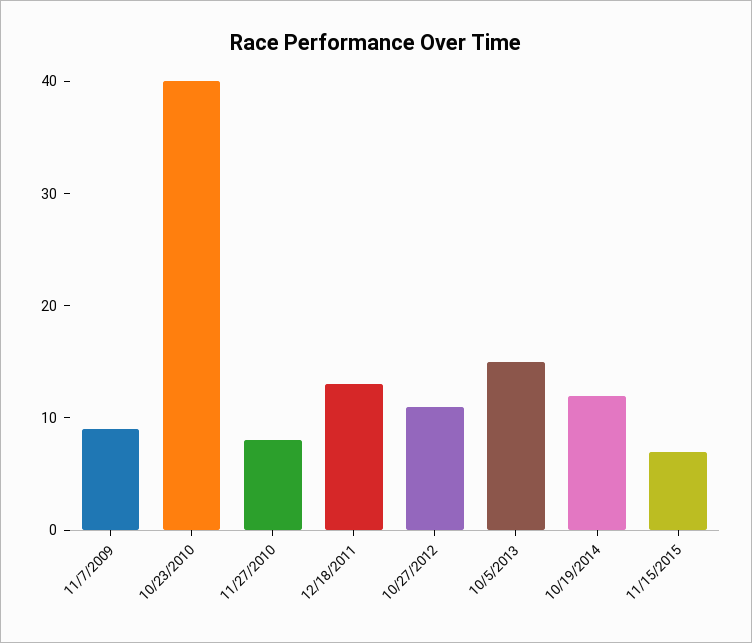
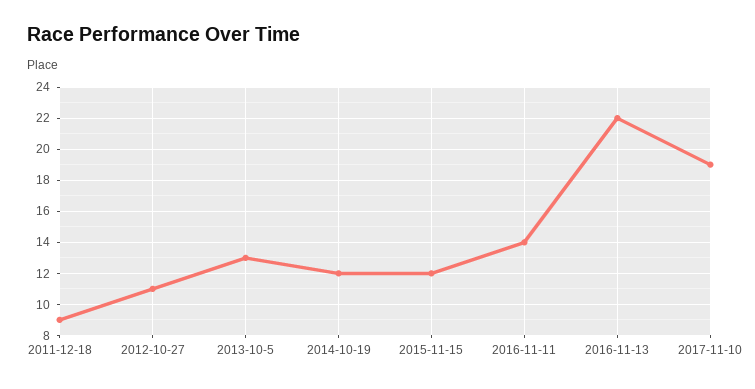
11/7/2009: 9 -> none
10/23/2010: 40 -> none
11/27/2010: 8 -> none
12/18/2011: 13 -> 9
10/5/2013: 15 -> 13
11/15/2015: 7 -> 12
2016-11-11: none -> 14
2016-11-13: none -> 22
2017-11-10: none -> 19

